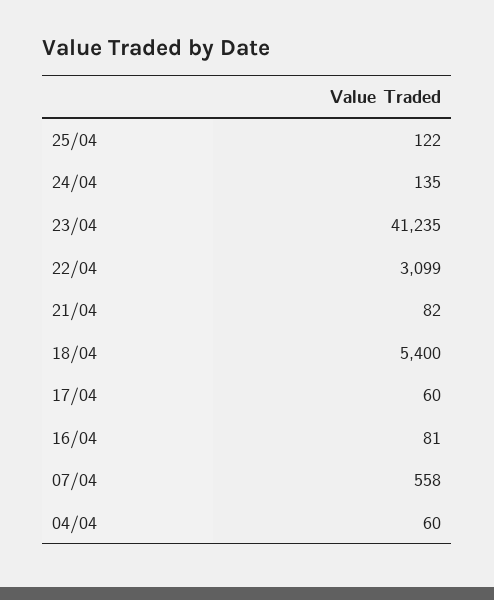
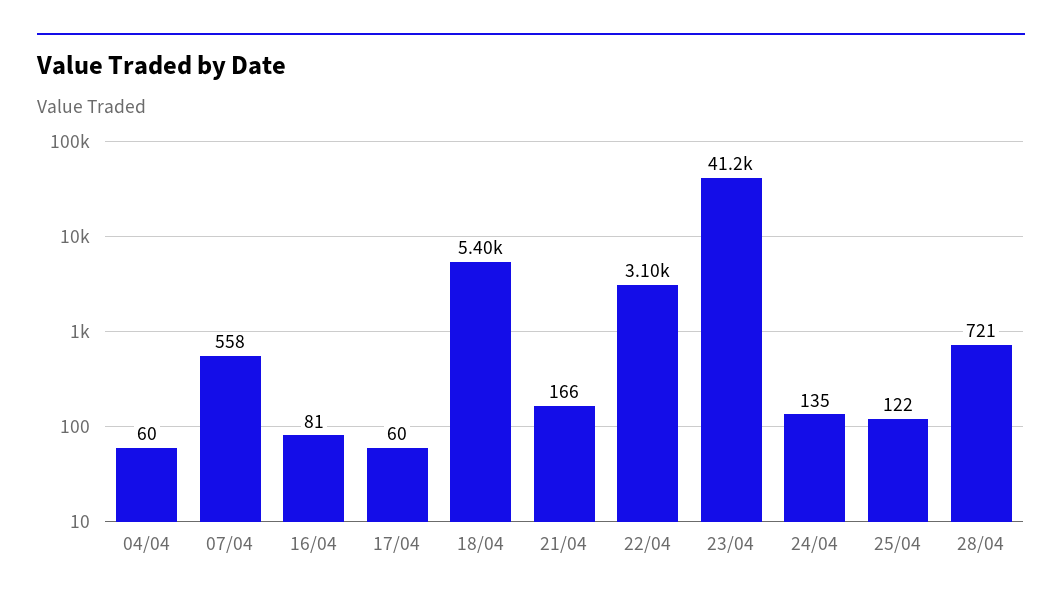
21/04: 82 -> 166
28/04: none -> 721

